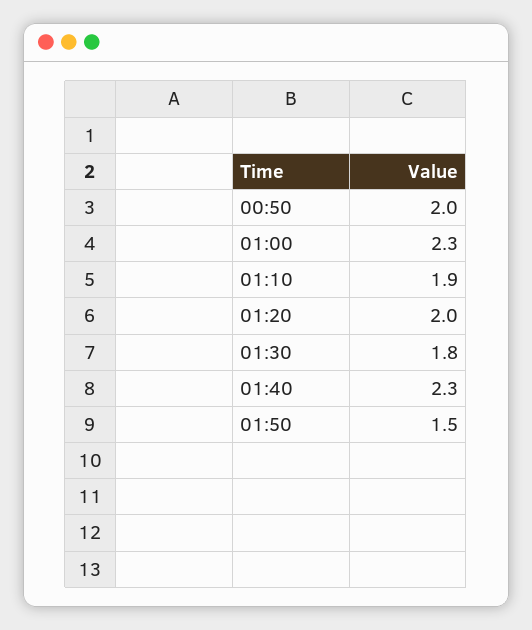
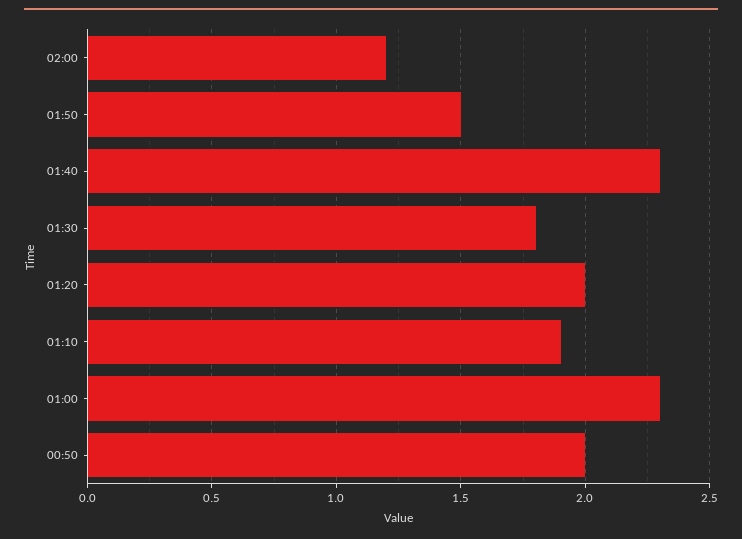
02:00: none -> 1.2

